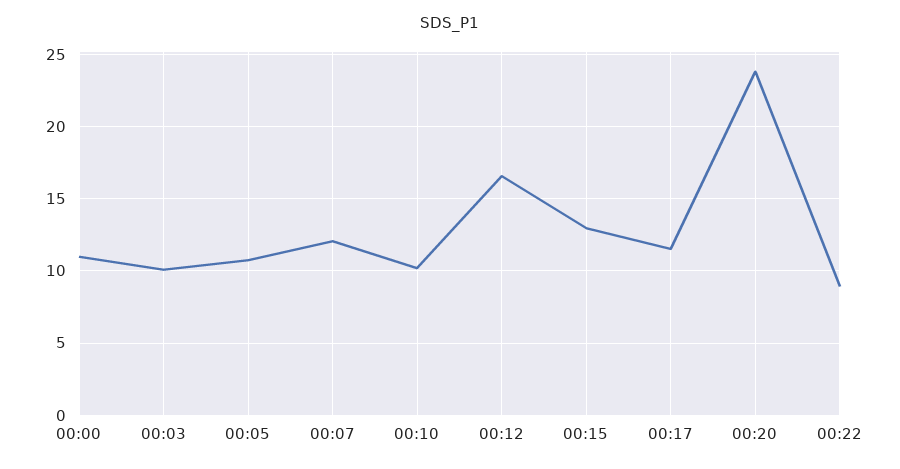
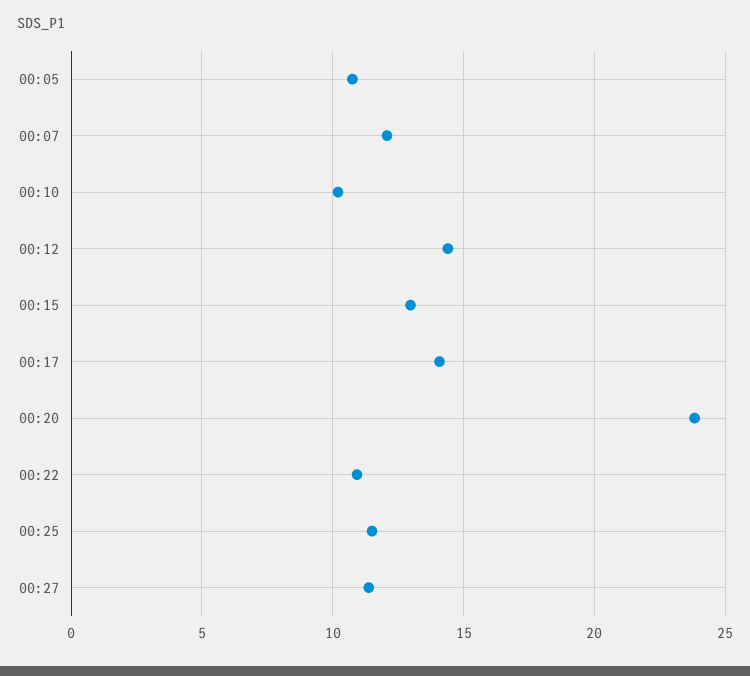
00:00: 11 -> none
00:03: 10 -> none
00:12: 16.5 -> 14.5
00:17: 11.5 -> 14
00:22: 9 -> 11
00:25: none -> 11.5
00:27: none -> 11.5

